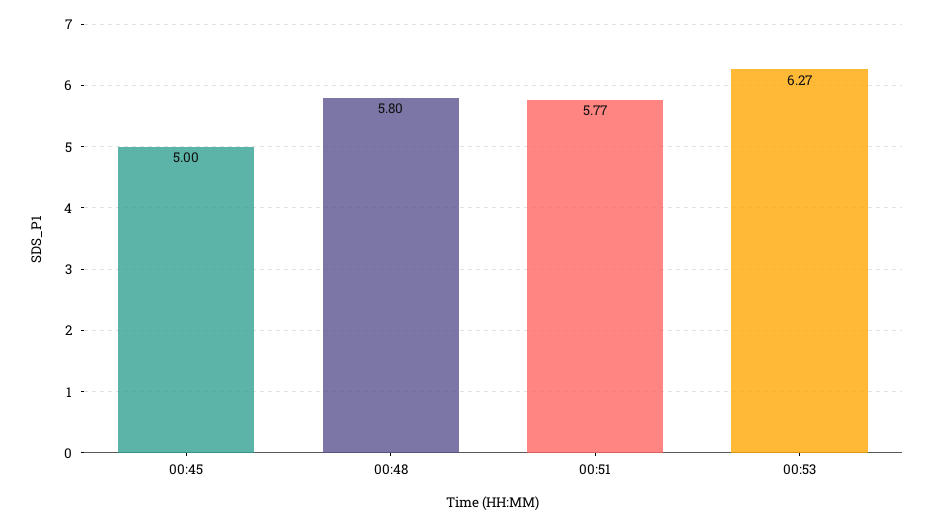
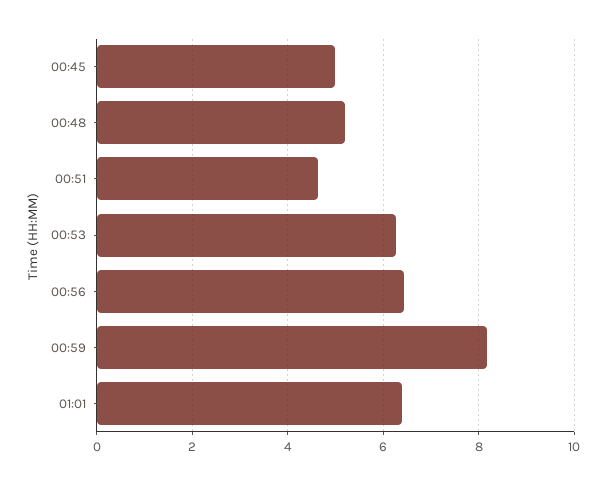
00:48: 5.8 -> 5.2
00:51: 5.77 -> 4.6
00:56: none -> 6.4
00:59: none -> 8.2
01:01: none -> 6.4

